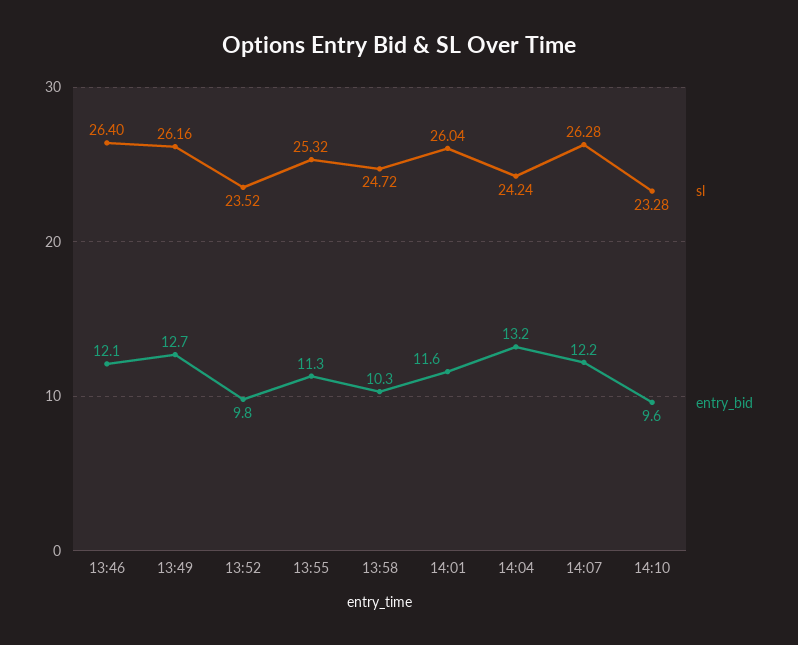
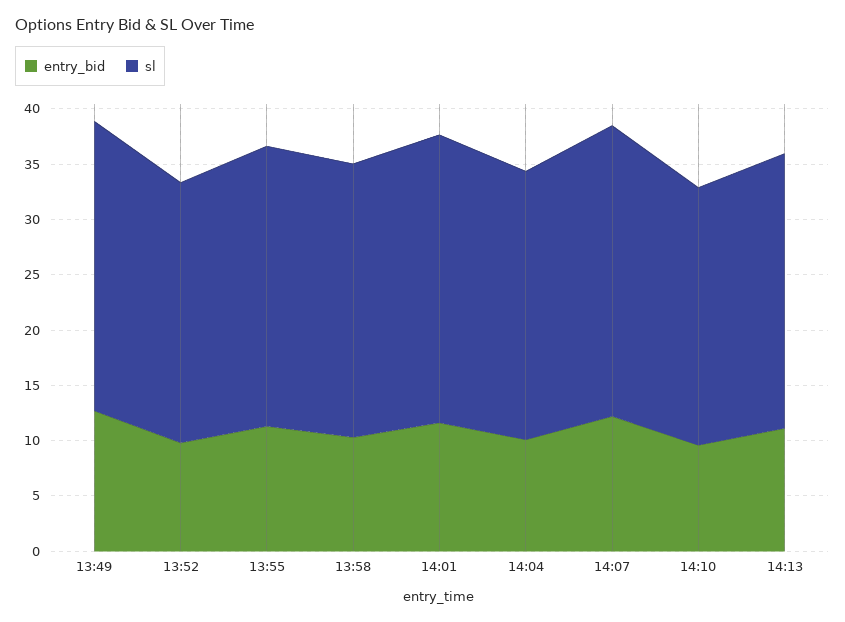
sl, 13:46: 26.4 -> none
entry_bid, 13:46: 12.1 -> none
entry_bid, 14:04: 13.2 -> 10
entry_bid, 14:13: none -> 11
sl, 14:13: none -> 25

